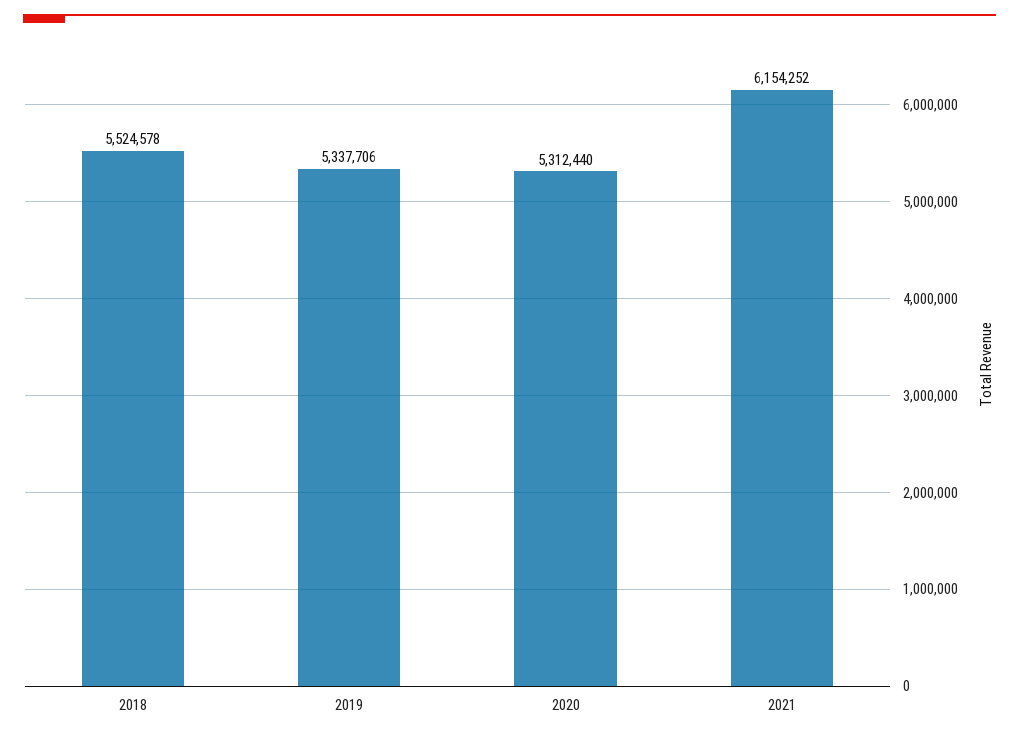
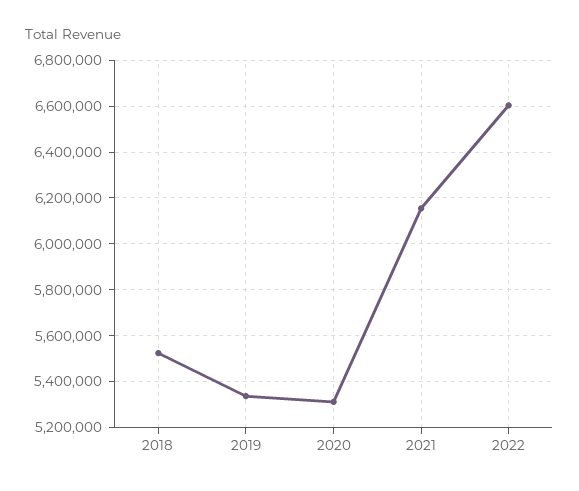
2022: none -> 6600000

